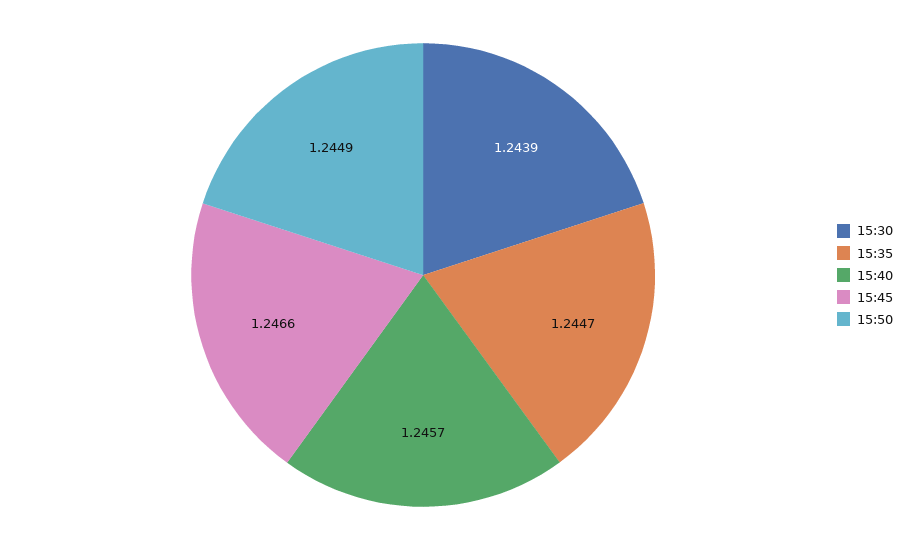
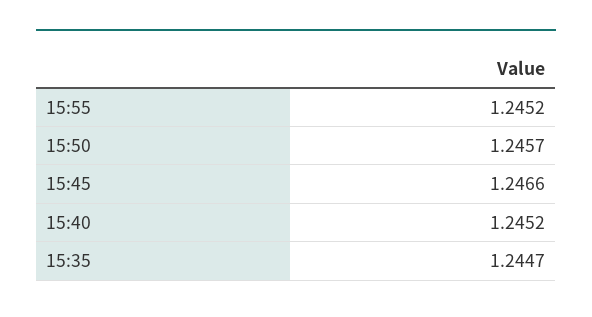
15:30: 1.2439 -> none
15:40: 1.2457 -> 1.2452
15:50: 1.2449 -> 1.2457
15:55: none -> 1.2452

